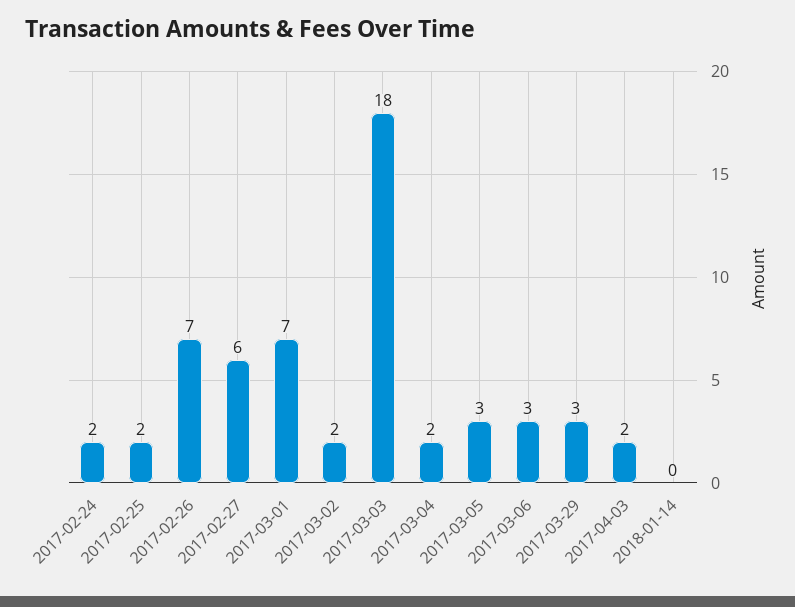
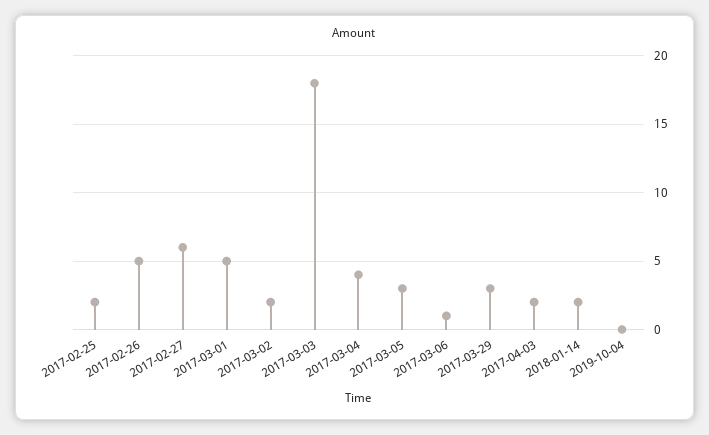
2017-02-24: 2 -> none
2017-02-26: 7 -> 5
2017-03-01: 7 -> 5
2017-03-04: 2 -> 4
2017-03-06: 3 -> 1
2018-01-14: 0 -> 2
2019-10-04: none -> 0

